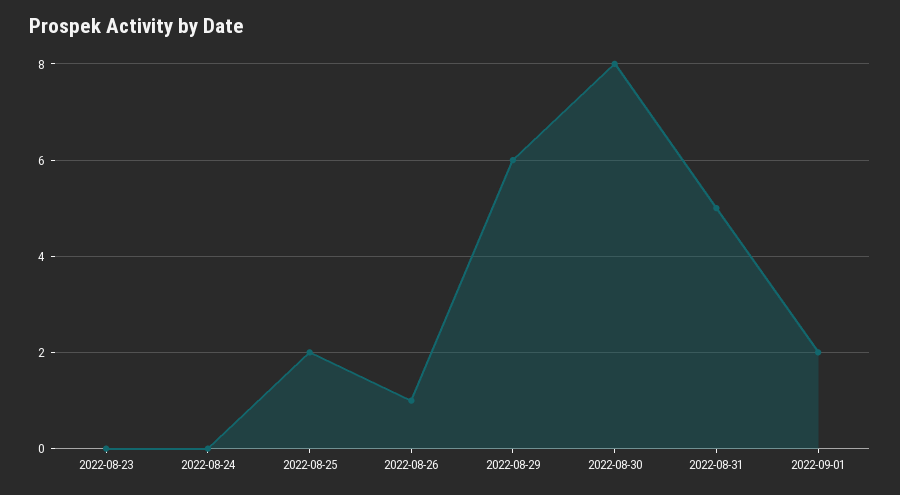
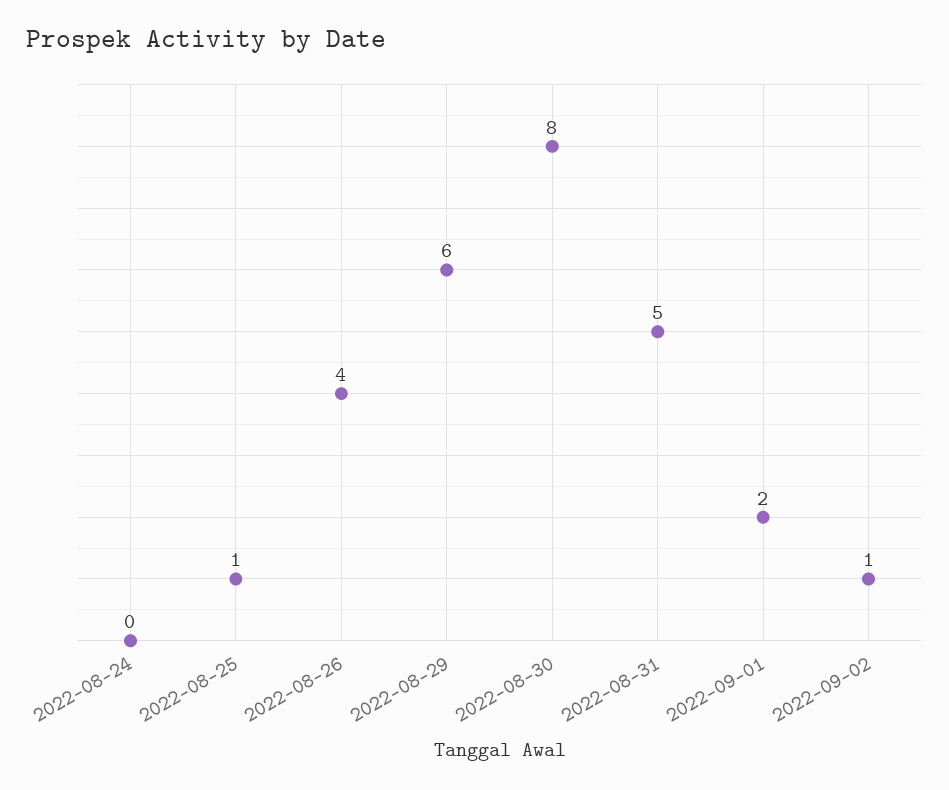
2022-08-23: 0 -> none
2022-08-25: 2 -> 1
2022-08-26: 1 -> 4
2022-09-02: none -> 1

